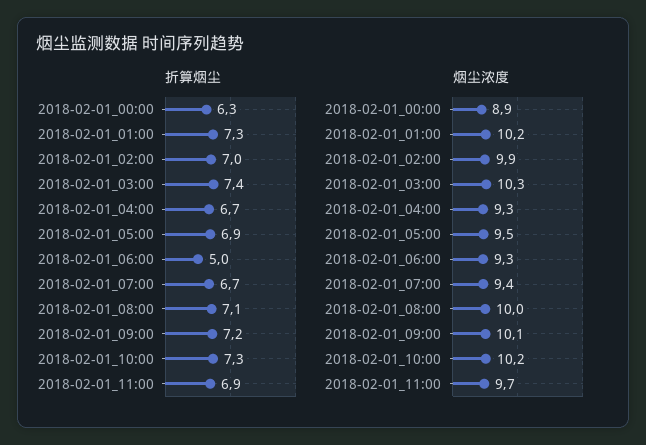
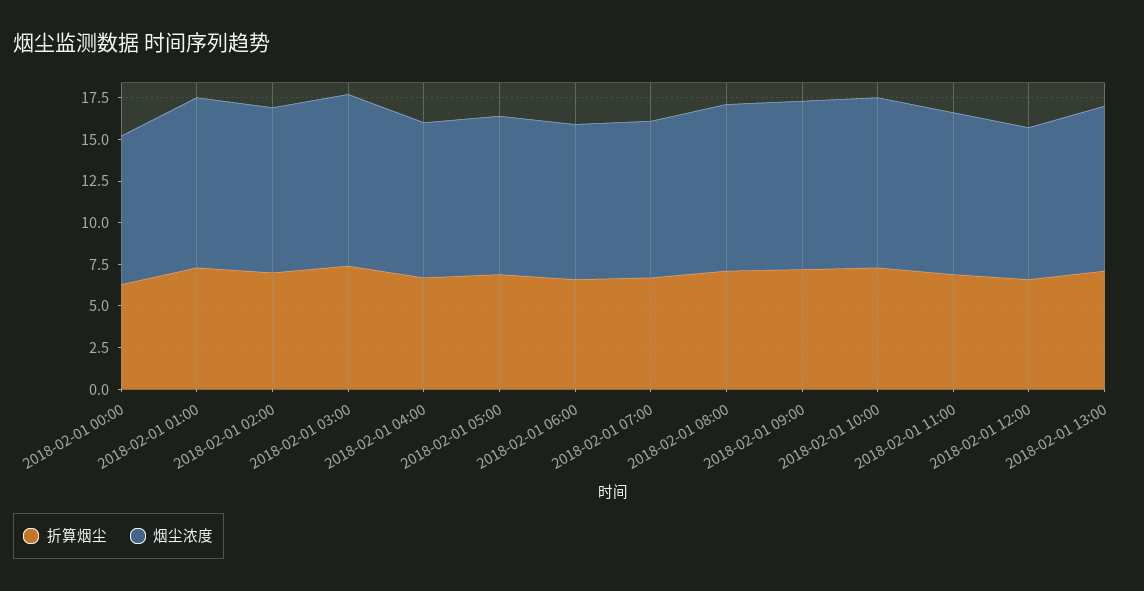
折算烟尘, 2018-02-01_06:00: 5 -> 6.5
折算烟尘, 2018-02-01 12:00: none -> 6.5
烟尘浓度, 2018-02-01 12:00: none -> 9
折算烟尘, 2018-02-01 13:00: none -> 7
烟尘浓度, 2018-02-01 13:00: none -> 10

